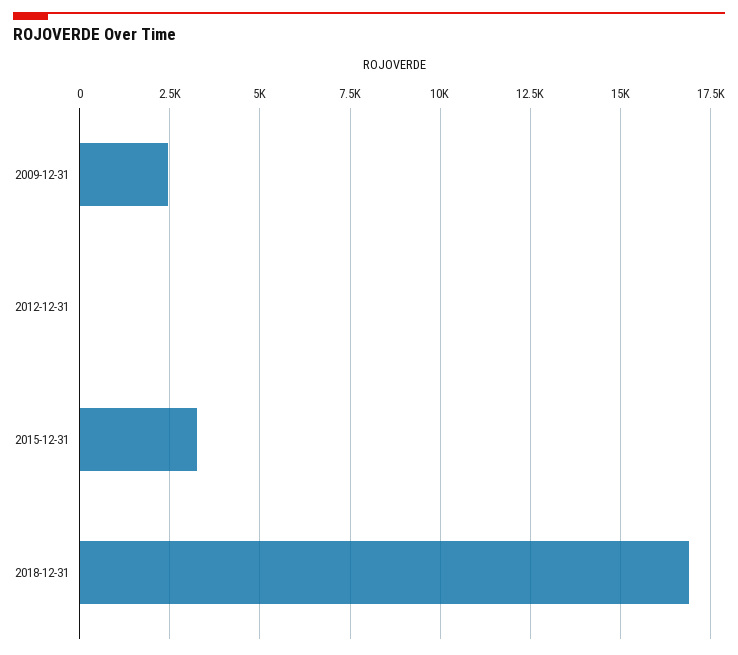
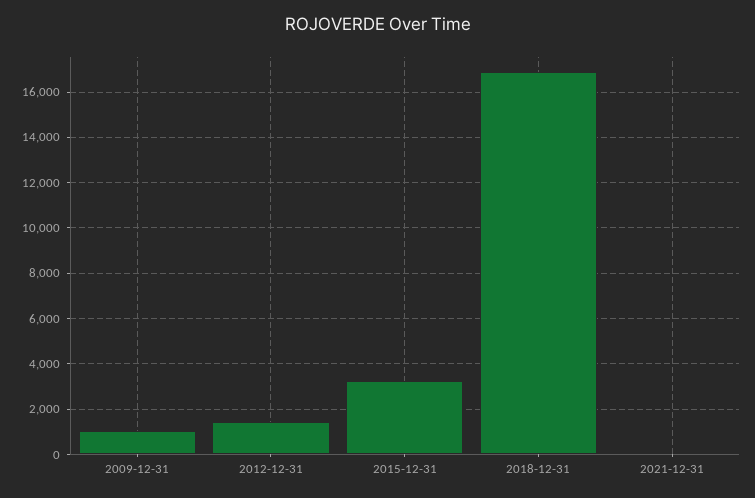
2009-12-31: 2500 -> 1000
2012-12-31: 0 -> 1500
2021-12-31: none -> 0

